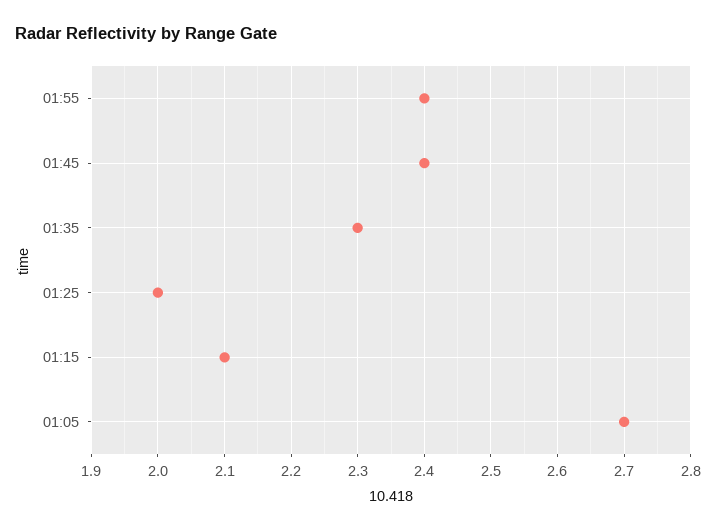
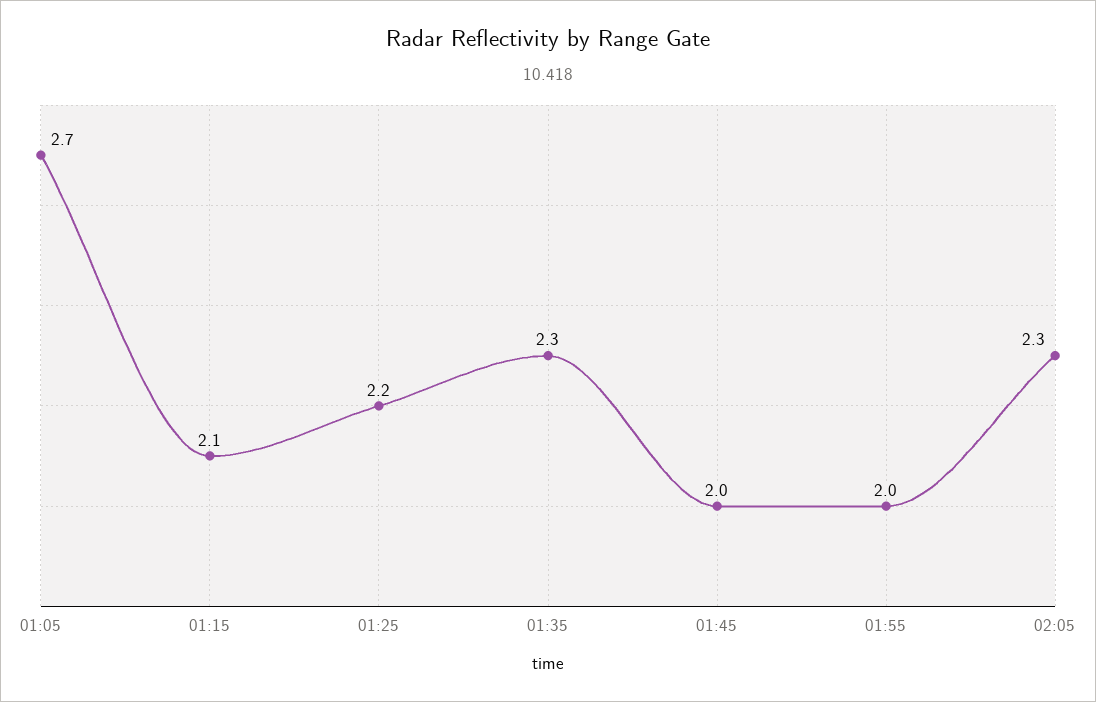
01:55: 2.4 -> 2
01:45: 2.4 -> 2
01:25: 2 -> 2.2
02:05: none -> 2.3

